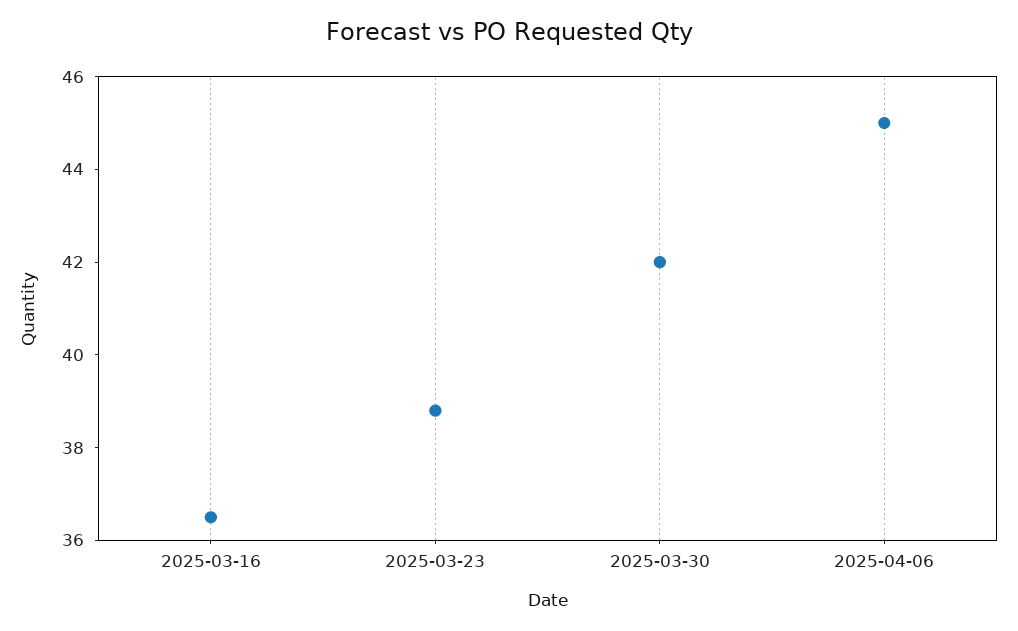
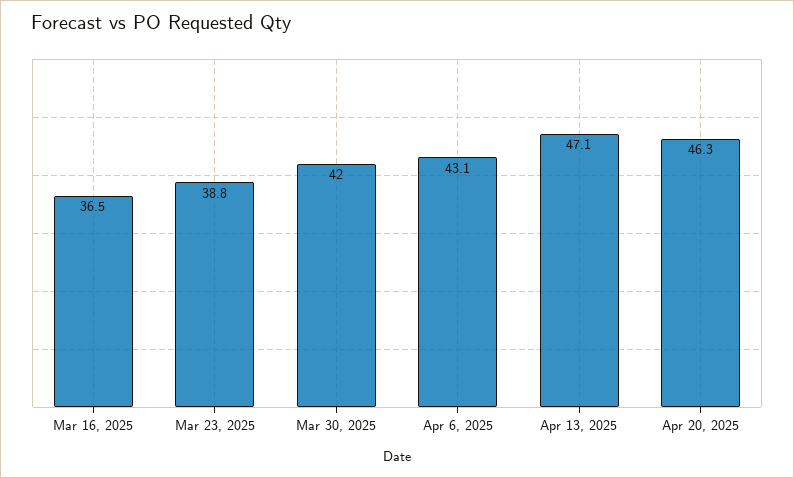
2025-04-06: 45 -> 43.1
Apr 13, 2025: none -> 47.1
Apr 20, 2025: none -> 46.3

